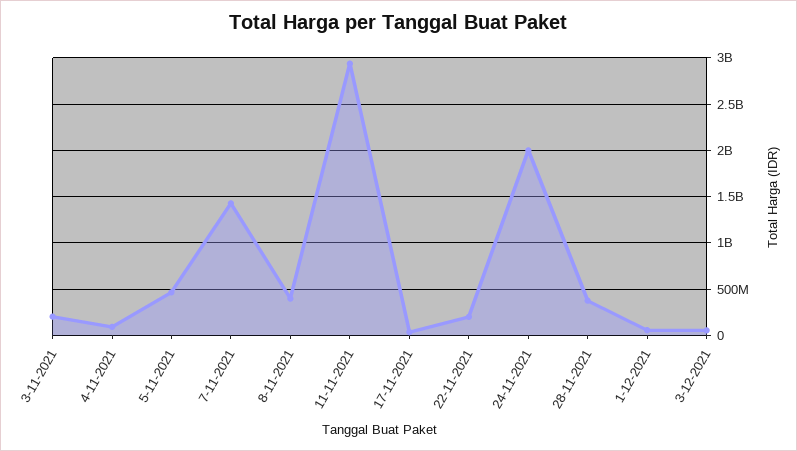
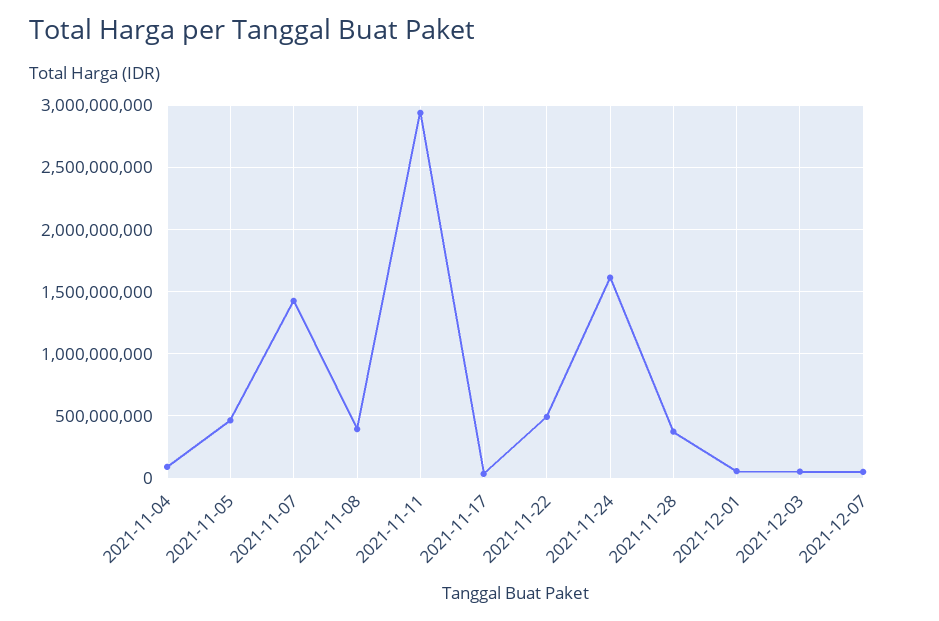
3-11-2021: 200000000 -> none
22-11-2021: 200000000 -> 500000000
24-11-2021: 2000000000 -> 1600000000
2021-12-07: none -> 50000000

